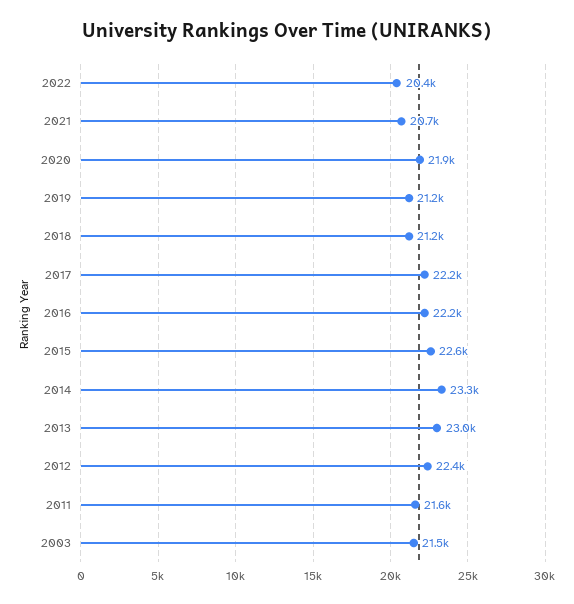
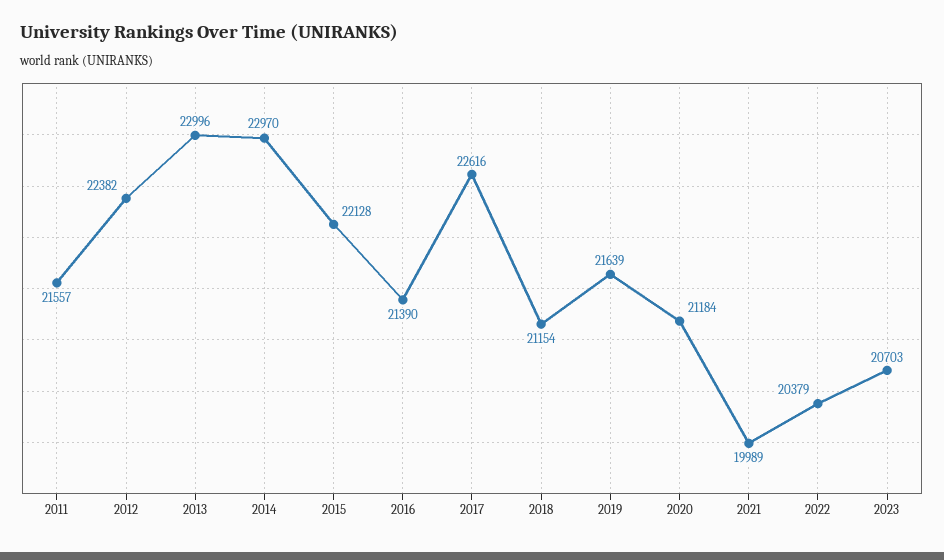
2021: 20700 -> 19989
2020: 21900 -> 21184
2019: 21200 -> 21639
2017: 22200 -> 22616
2016: 22200 -> 21390
2015: 22600 -> 22128
2014: 23300 -> 22970
2003: 21500 -> none
2023: none -> 20703

